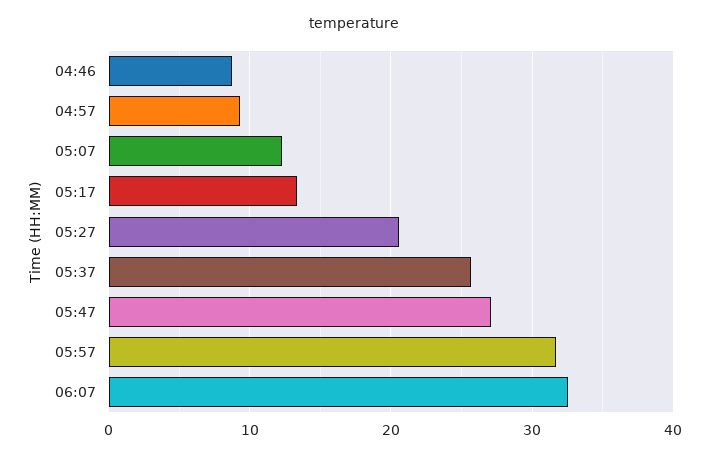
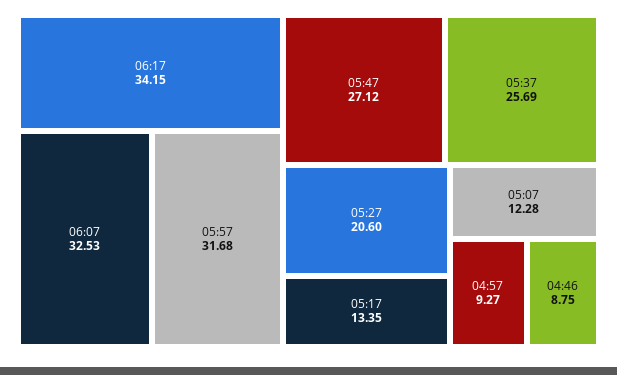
06:17: none -> 34.15

